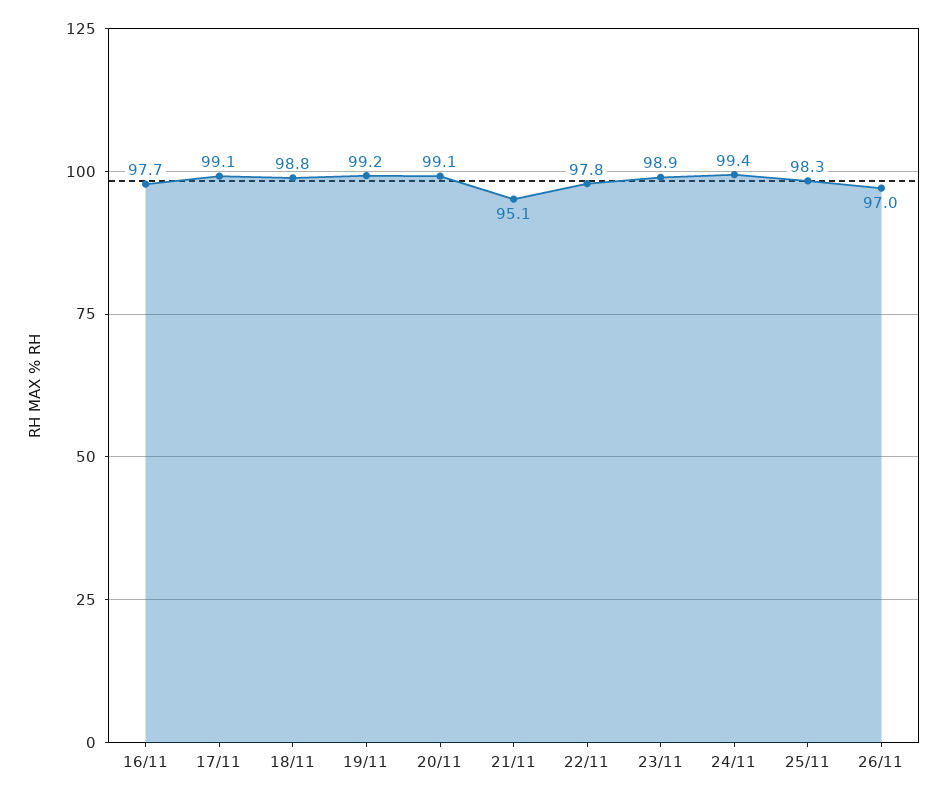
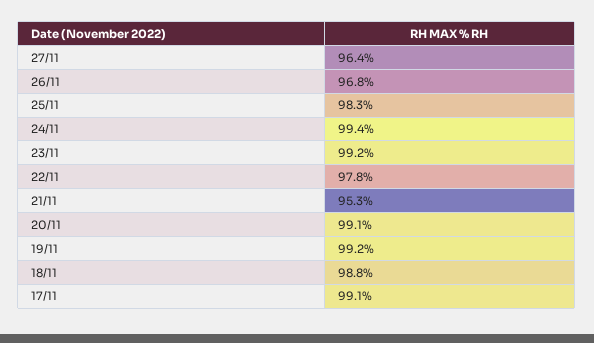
16/11: 97.7 -> none
21/11: 95.1 -> 95.3
23/11: 98.9 -> 99.2
26/11: 97 -> 96.8
27/11: none -> 96.4

